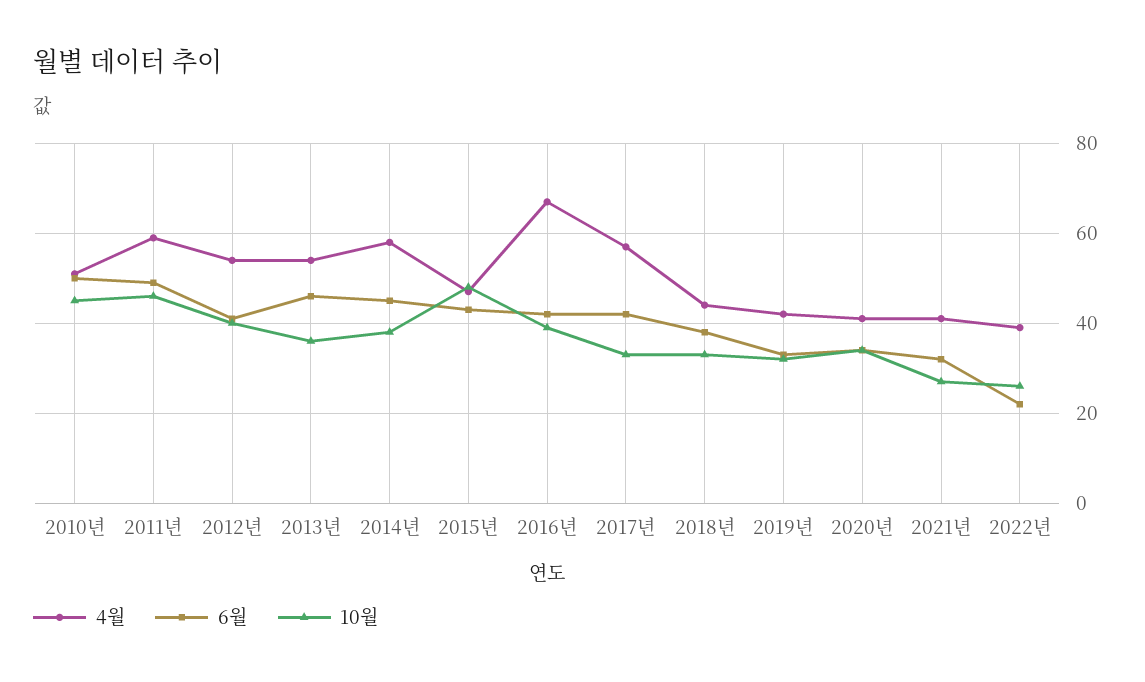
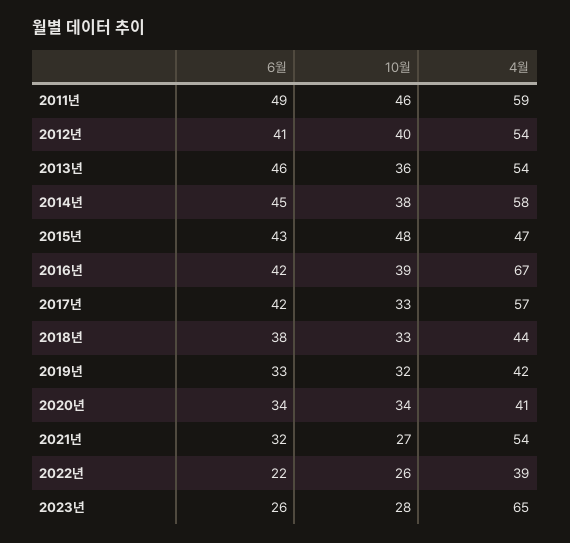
4월, 2010년: 50 -> none
6월, 2010년: 50 -> none
10월, 2010년: 45 -> none
4월, 2021년: 40 -> 54
6월, 2023년: none -> 26
10월, 2023년: none -> 28
4월, 2023년: none -> 65

